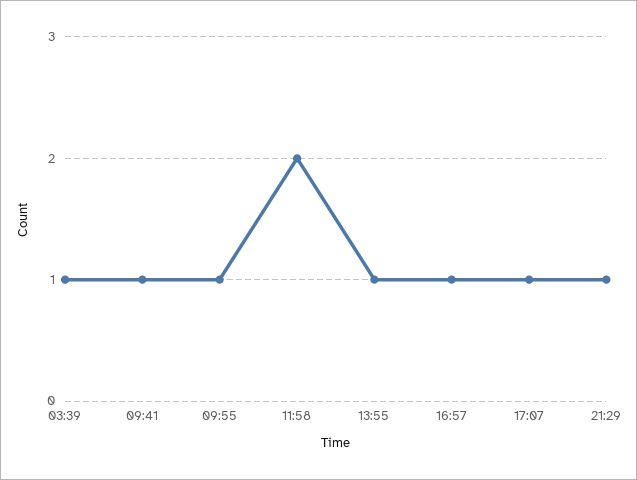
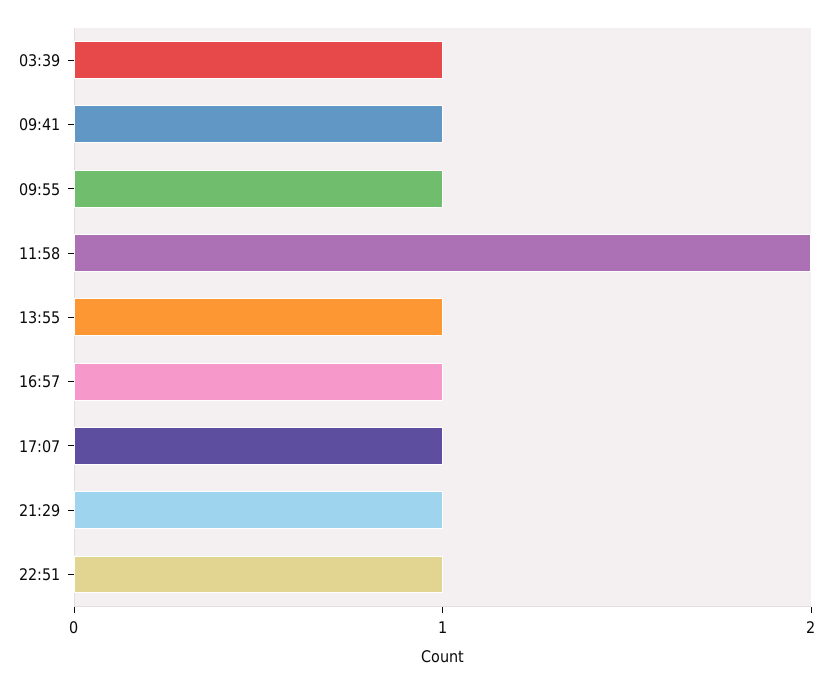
22:51: none -> 1

